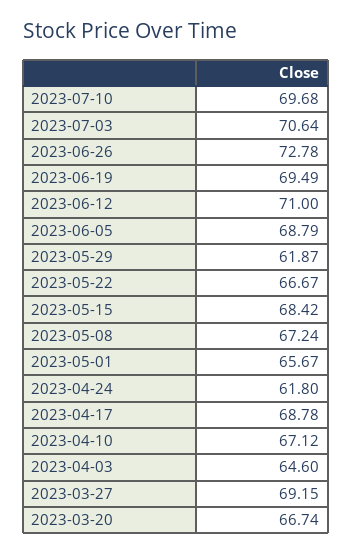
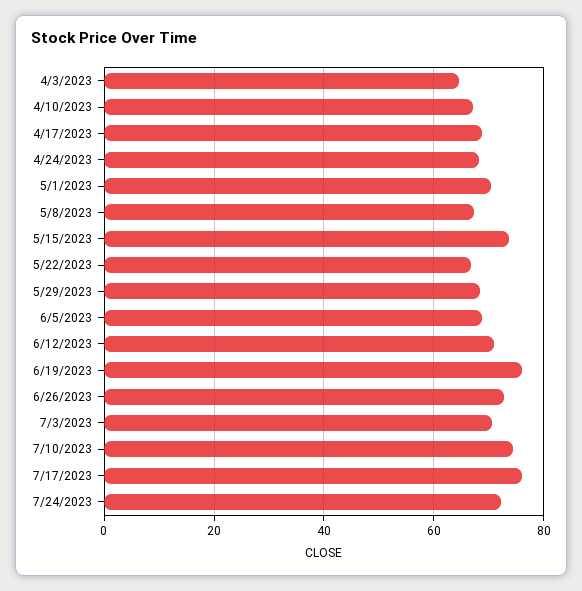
2023-07-10: 69.68 -> 74
2023-06-19: 69.49 -> 76
2023-05-29: 61.87 -> 68
2023-05-15: 68.42 -> 74
2023-05-01: 65.67 -> 70
2023-04-24: 61.8 -> 68
2023-03-27: 69.15 -> none
2023-03-20: 66.74 -> none
7/17/2023: none -> 76
7/24/2023: none -> 72

